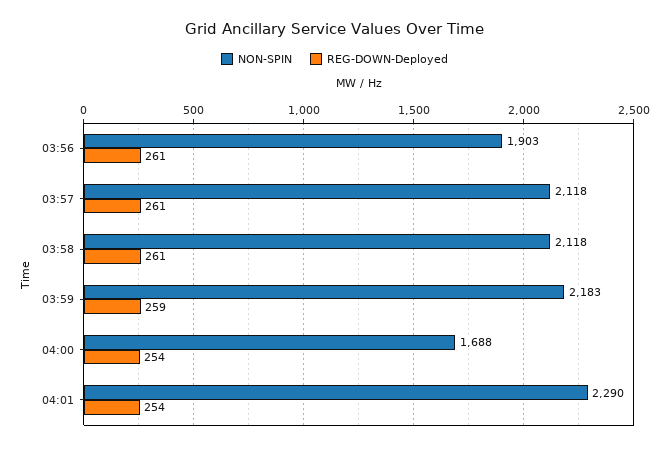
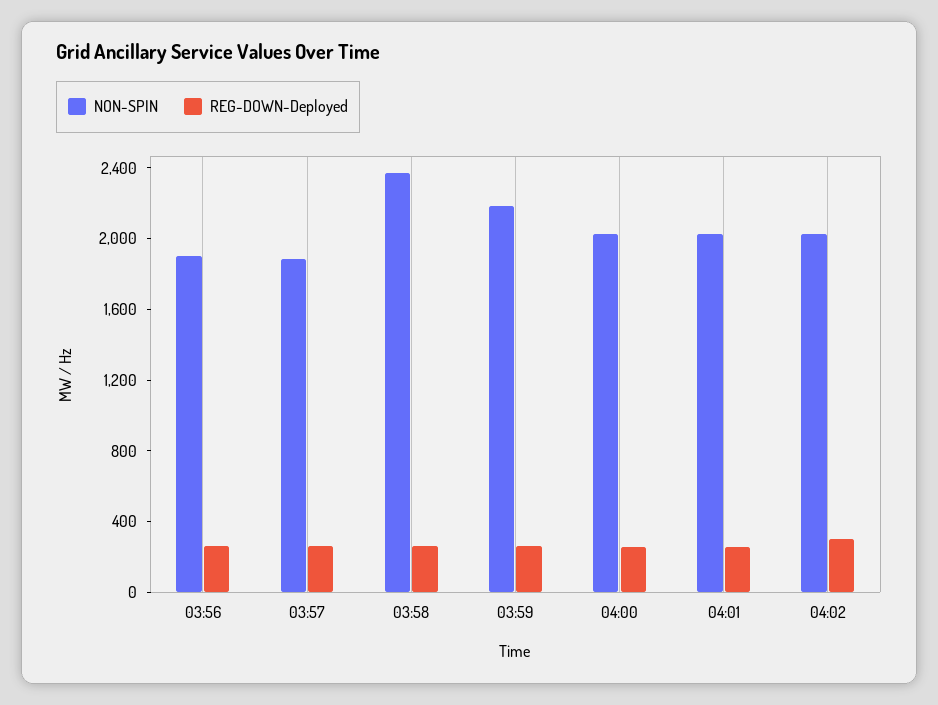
NON-SPIN, 03:57: 2118 -> 1900
NON-SPIN, 03:58: 2118 -> 2400
NON-SPIN, 04:00: 1688 -> 2000
NON-SPIN, 04:01: 2290 -> 2000
NON-SPIN, 04:02: none -> 2000
REG-DOWN-Deployed, 04:02: none -> 300

